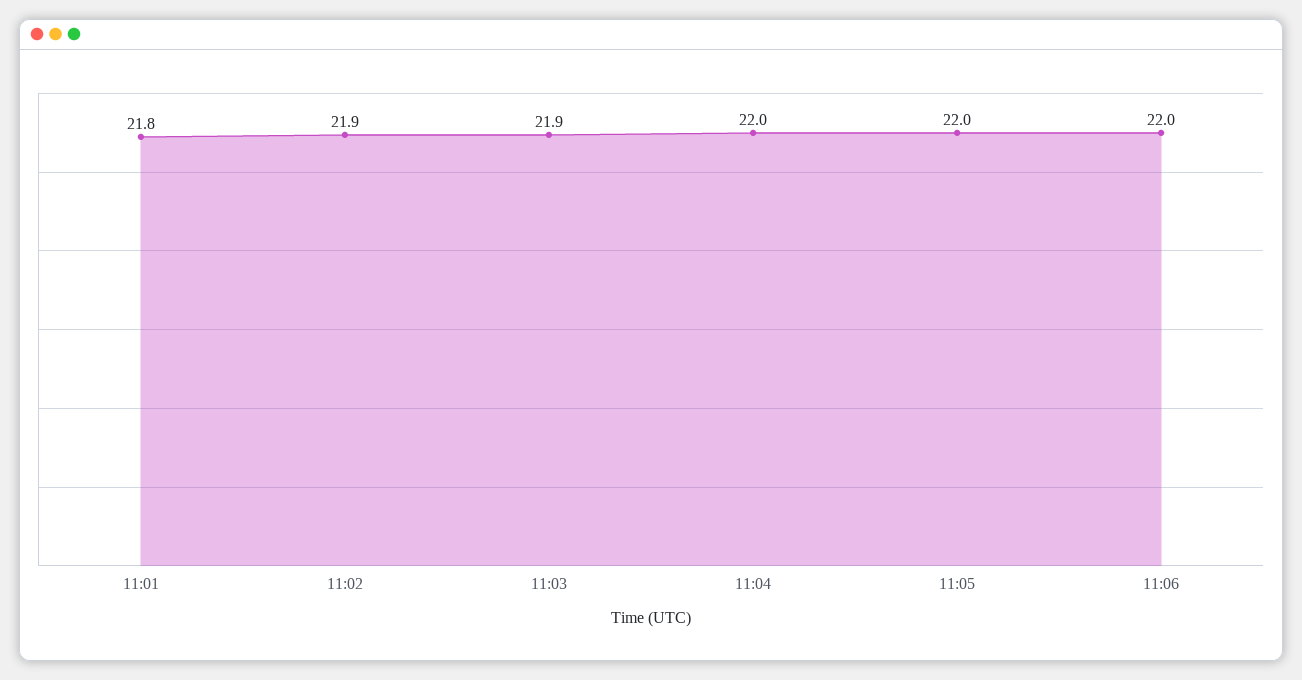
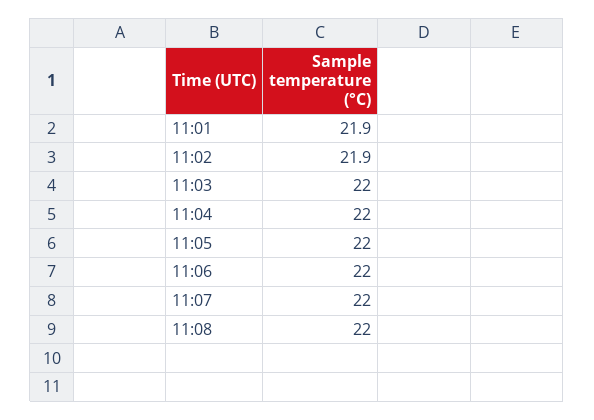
11:01: 21.8 -> 21.9
11:03: 21.9 -> 22
11:07: none -> 22
11:08: none -> 22

